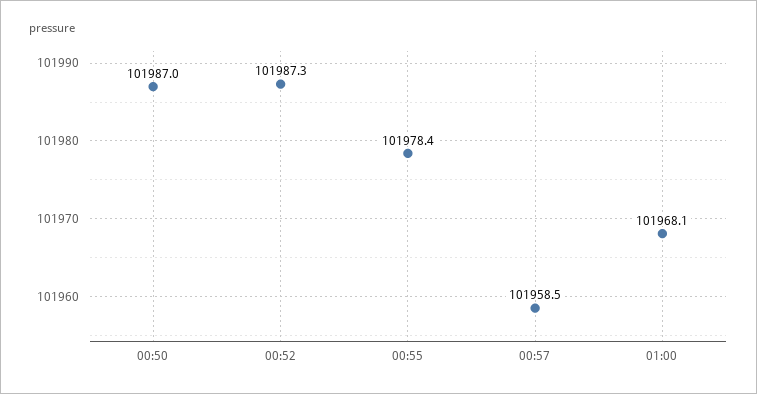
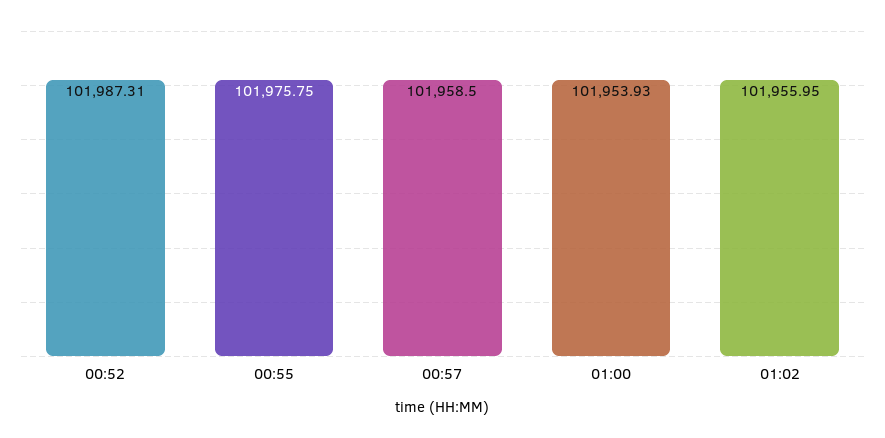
00:50: 101987 -> none
00:55: 101978.4 -> 101975.75
01:00: 101968.1 -> 101953.93
01:02: none -> 101955.95

